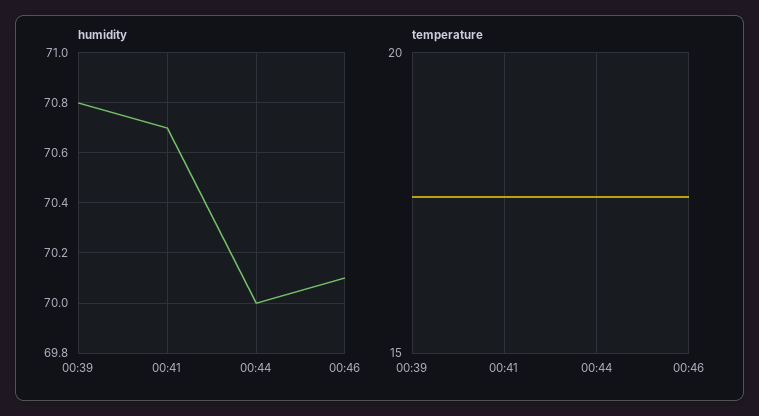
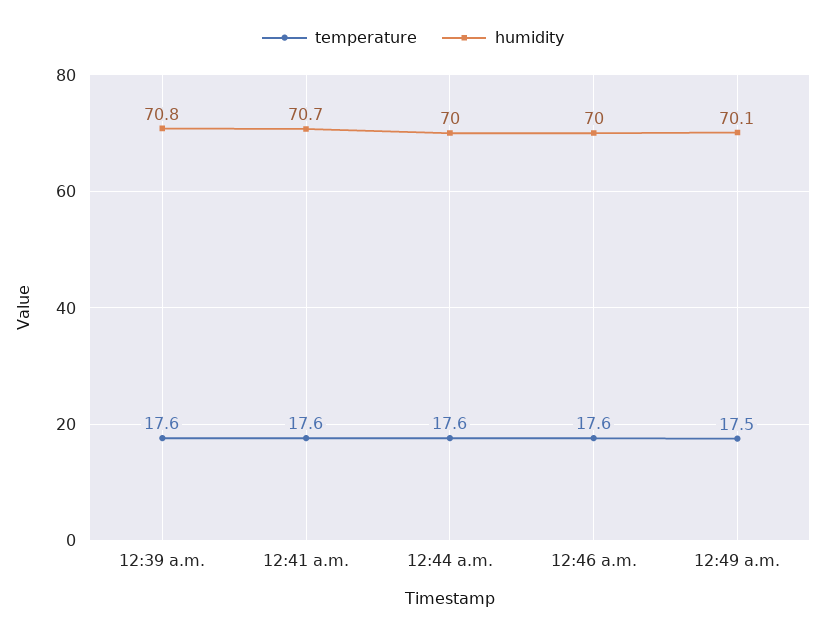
humidity, 00:46: 70.1 -> 70
temperature, 12:49 a.m.: none -> 17.5
humidity, 12:49 a.m.: none -> 70.1

